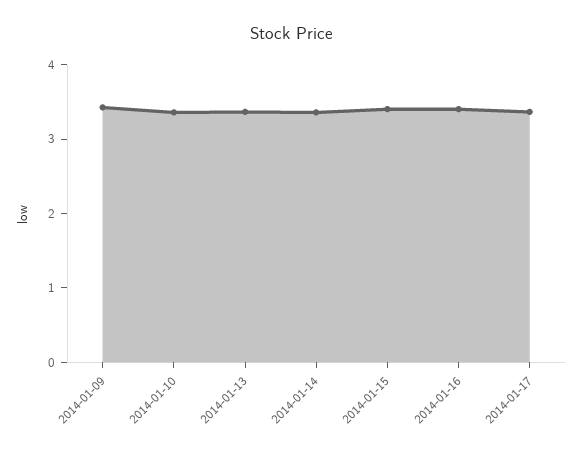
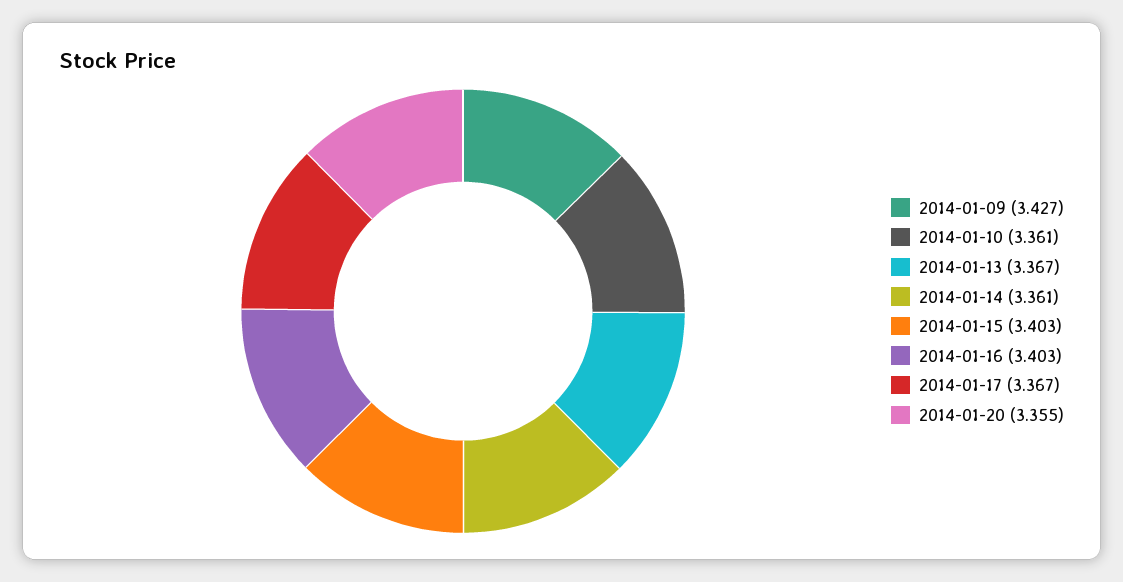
2014-01-20: none -> 3.355

